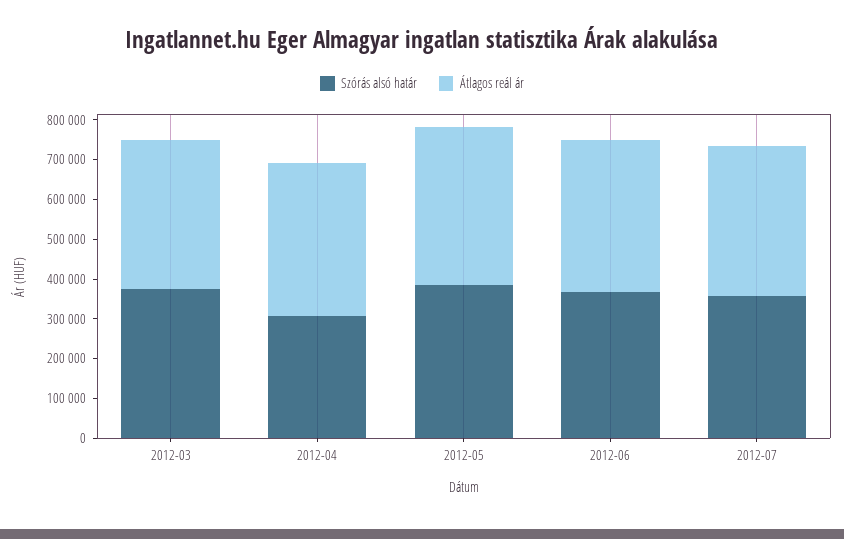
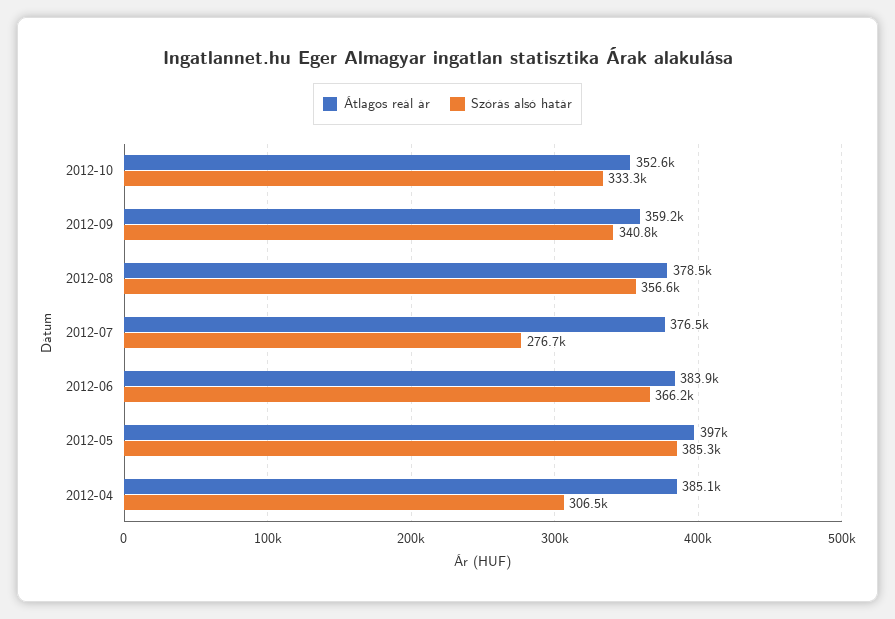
Szórás alsó határ, 2012-03: 375000 -> none
Átlagos reál ár, 2012-03: 375000 -> none
Szórás alsó határ, 2012-07: 350000 -> 276700
Átlagos reál ár, 2012-10: none -> 352600
Szórás alsó határ, 2012-10: none -> 333300
Átlagos reál ár, 2012-09: none -> 359200
Szórás alsó határ, 2012-09: none -> 340800
Átlagos reál ár, 2012-08: none -> 378500
Szórás alsó határ, 2012-08: none -> 356600

